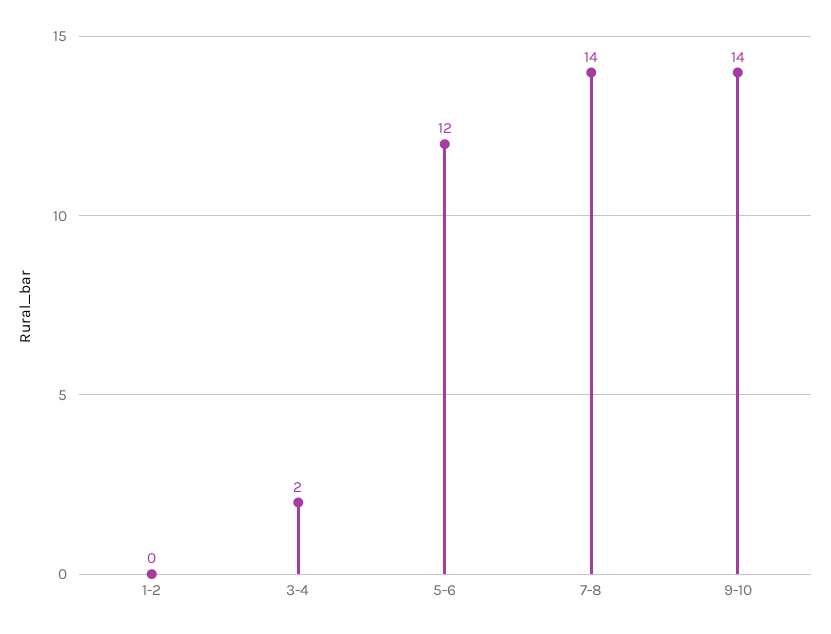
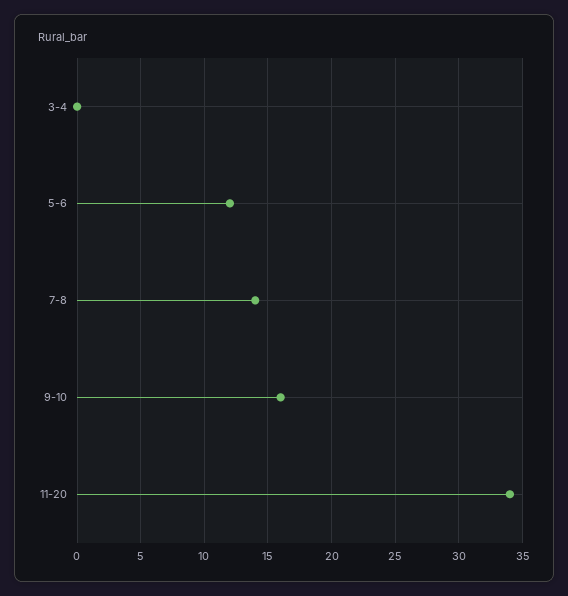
1-2: 0 -> none
3-4: 2 -> 0
9-10: 14 -> 16
11-20: none -> 34

